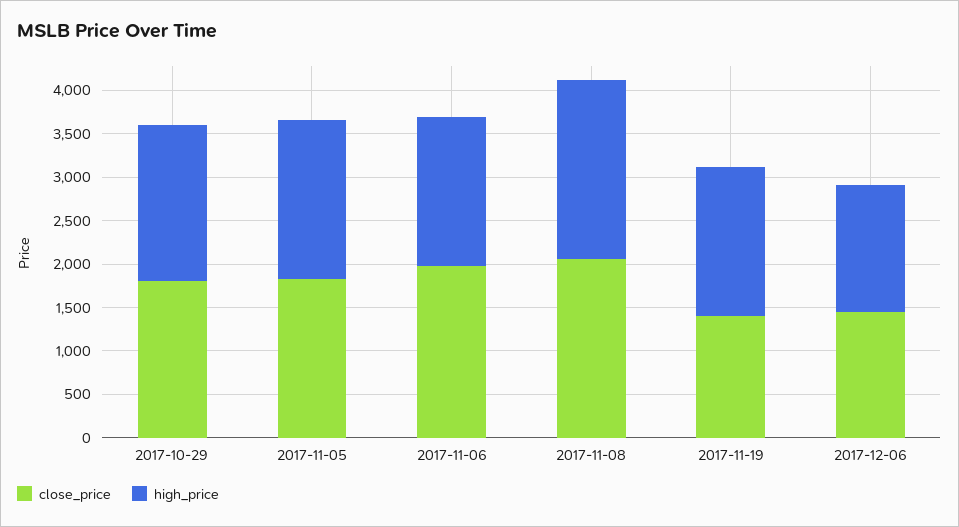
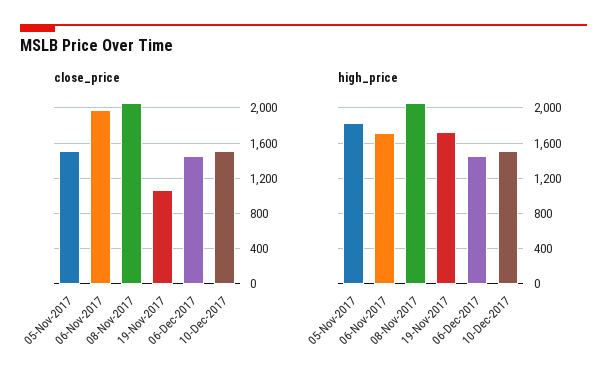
close_price, 2017-10-29: 1800 -> none
high_price, 2017-10-29: 1800 -> none
close_price, 2017-11-05: 1800 -> 1500
close_price, 2017-11-19: 1400 -> 1100
close_price, 10-Dec-2017: none -> 1500
high_price, 10-Dec-2017: none -> 1500

